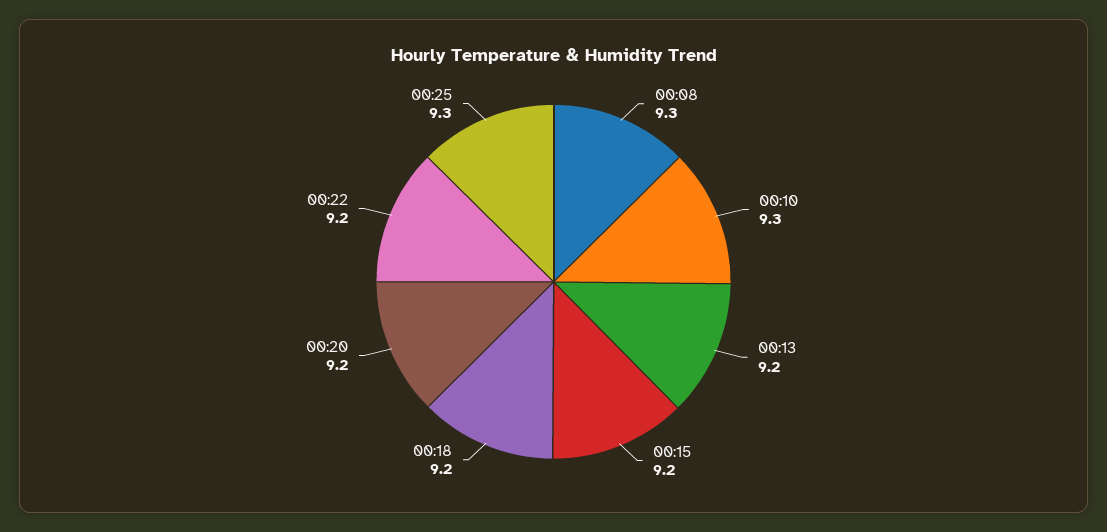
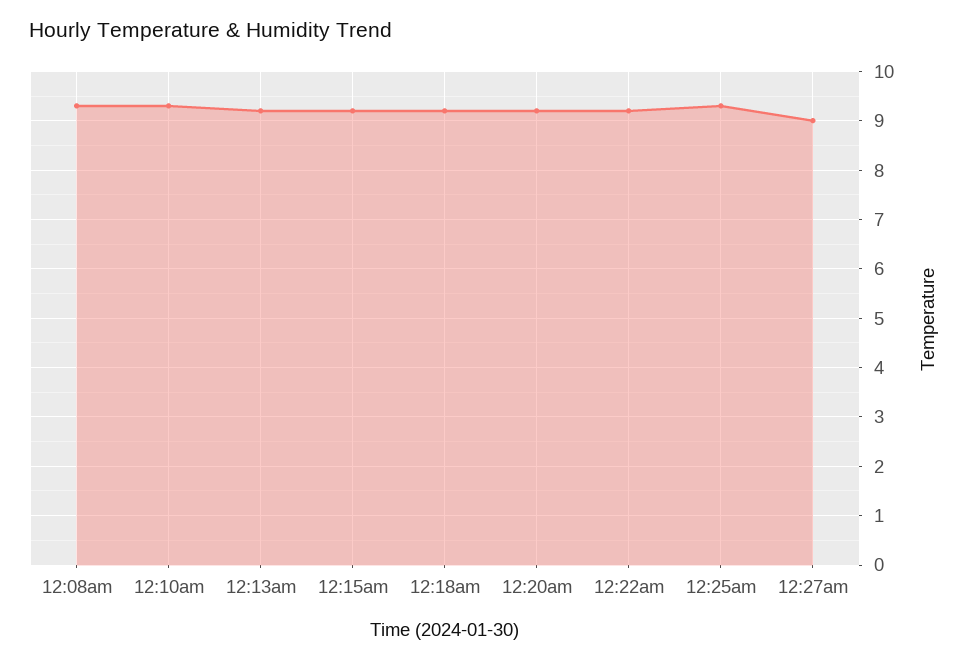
12:27am: none -> 9

